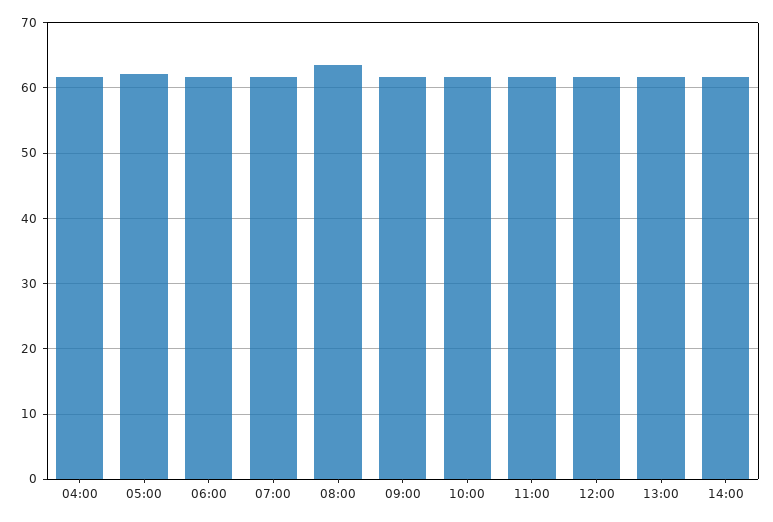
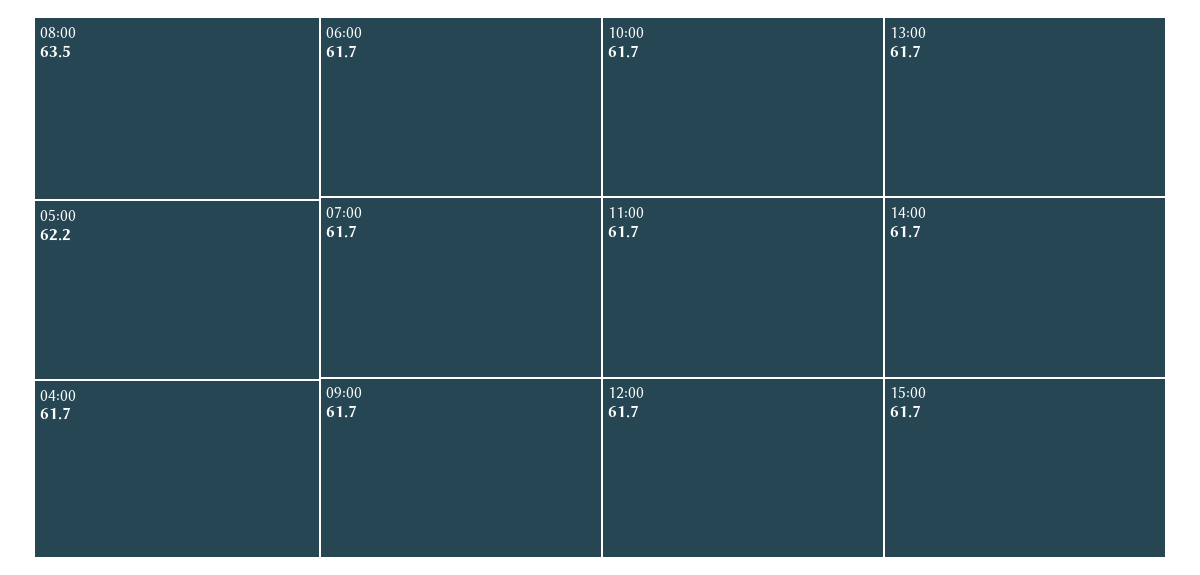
15:00: none -> 61.7

